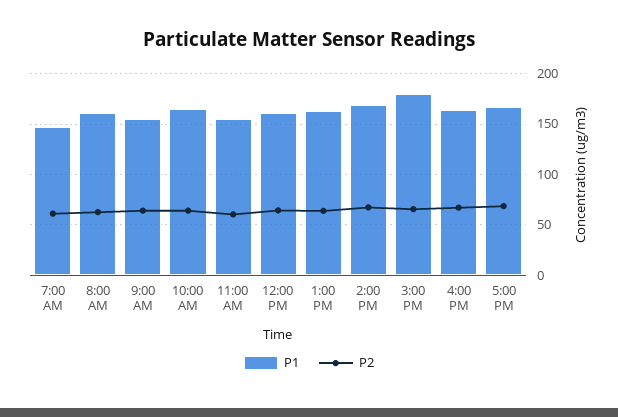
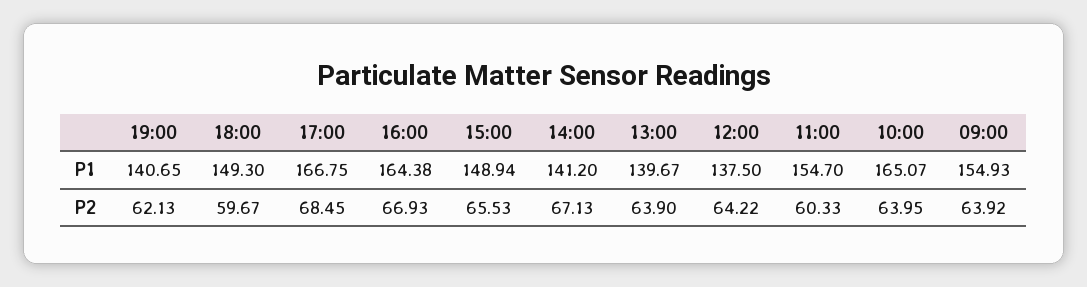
P1, 7:00 AM: 150 -> none
P2, 7:00 AM: 60 -> none
P1, 8:00 AM: 160 -> none
P2, 8:00 AM: 60 -> none
P1, 12:00 PM: 160 -> 137.5
P1, 1:00 PM: 160 -> 139.67
P1, 2:00 PM: 170 -> 141.2
P1, 3:00 PM: 180 -> 148.94
P1, 19:00: none -> 140.65
P1, 18:00: none -> 149.3
P2, 19:00: none -> 62.13
P2, 18:00: none -> 59.67

